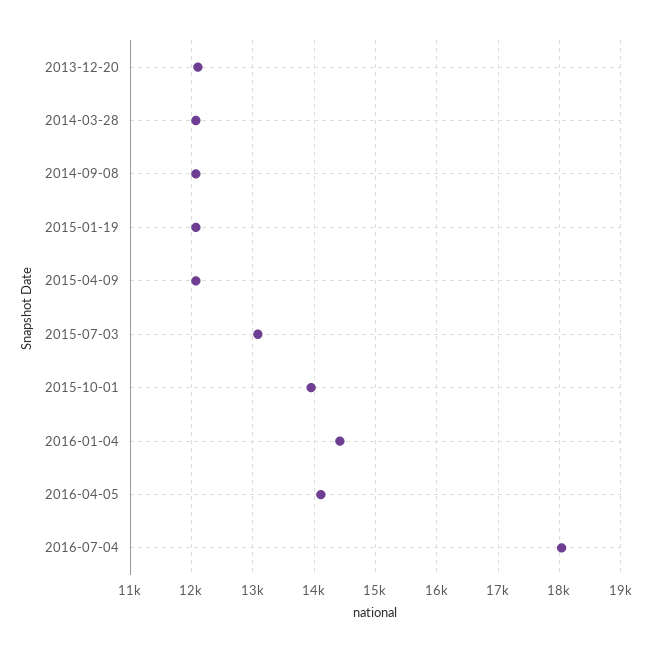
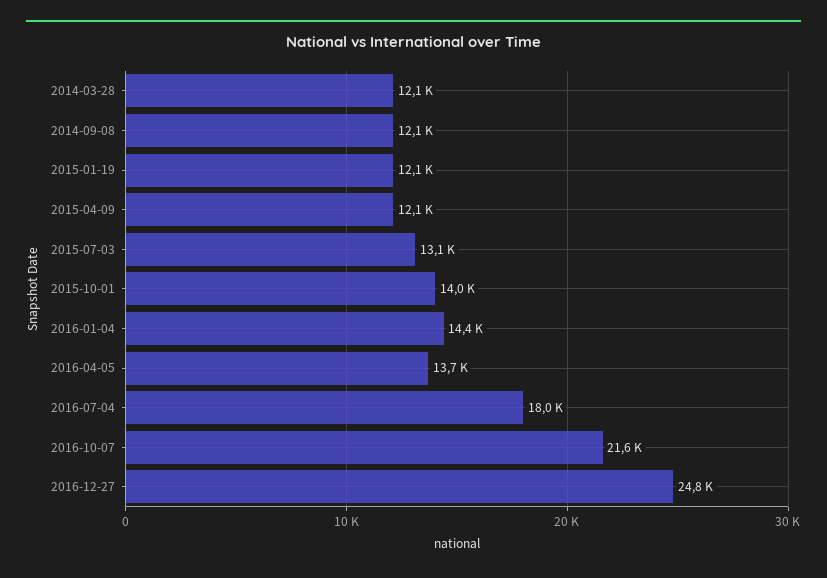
2013-12-20: 12100 -> none
2016-04-05: 14100 -> 13700
2016-10-07: none -> 21600
2016-12-27: none -> 24800

